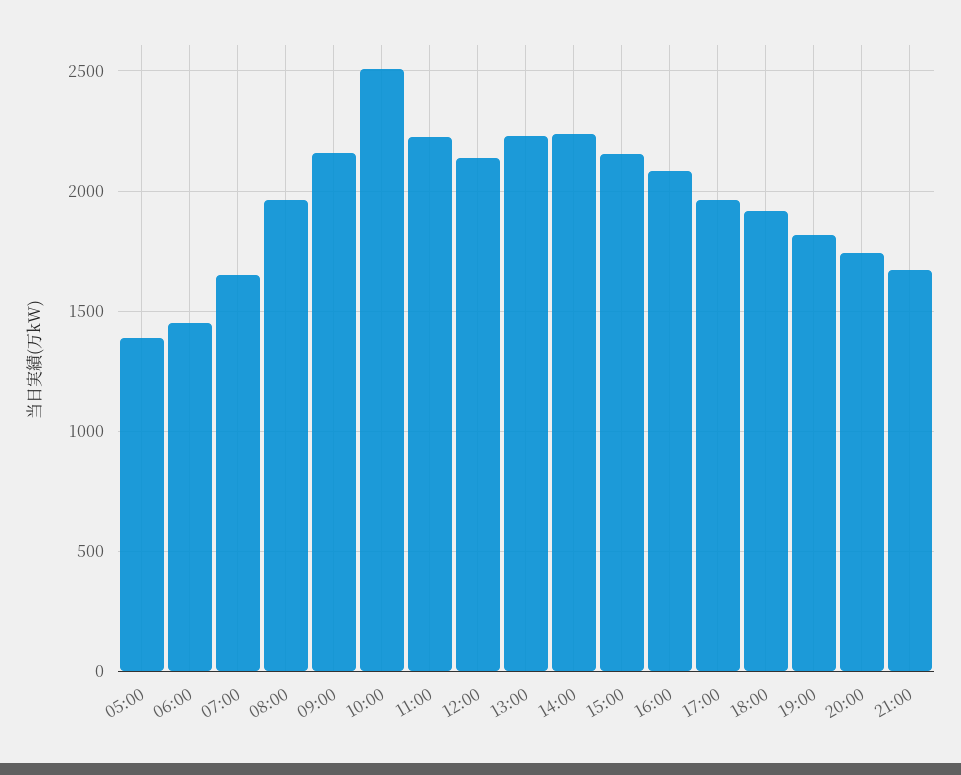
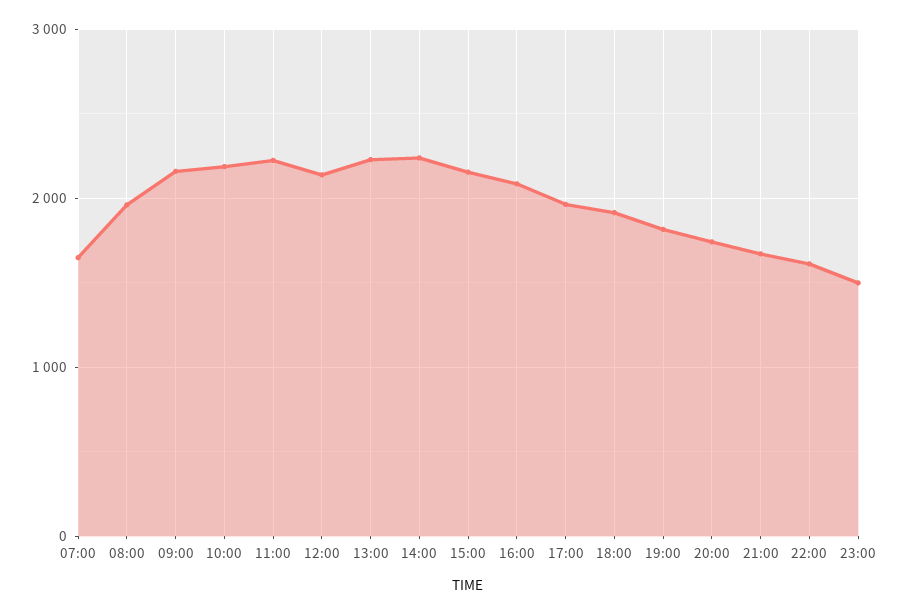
05:00: 1400 -> none
06:00: 1450 -> none
10:00: 2500 -> 2200
22:00: none -> 1600
23:00: none -> 1500

